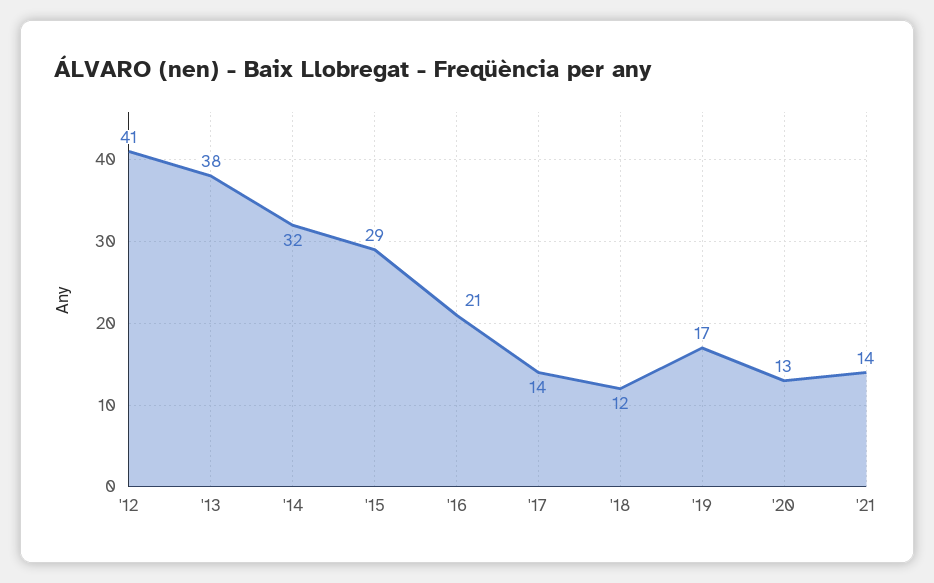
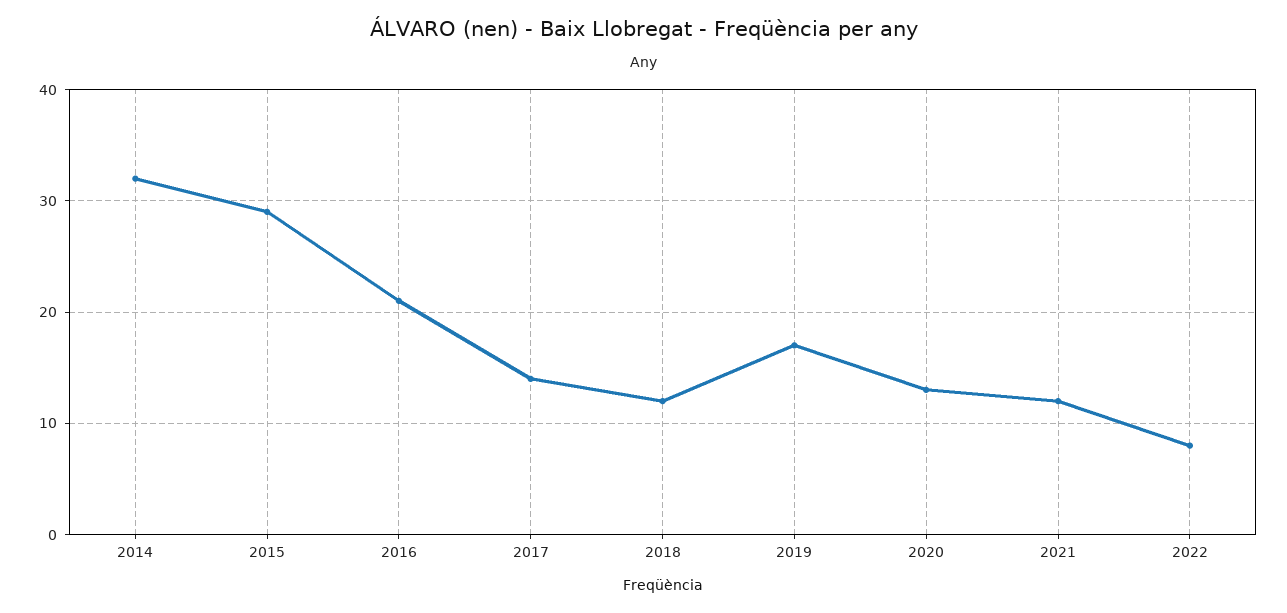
'12: 41 -> none
'13: 38 -> none
'21: 14 -> 12
2022: none -> 8

